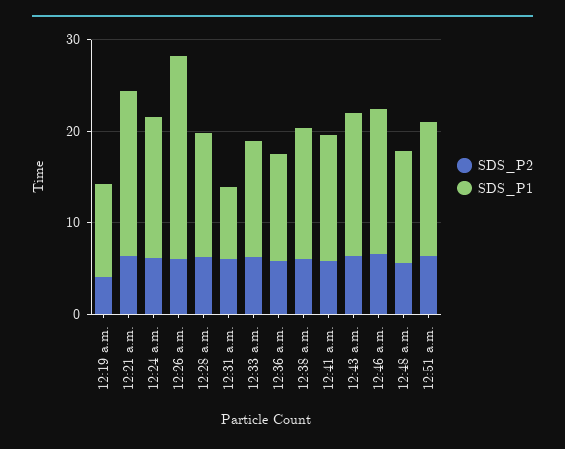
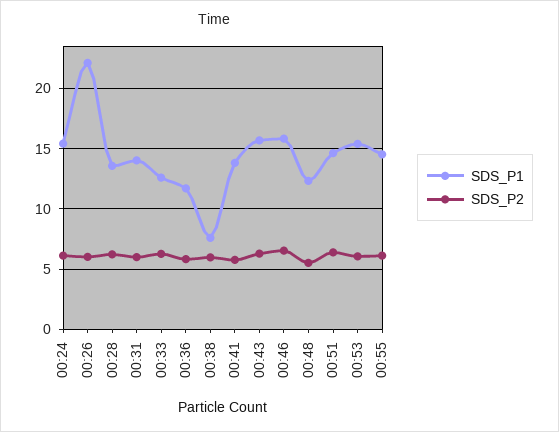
SDS_P2, 12:19 a.m.: 4 -> none
SDS_P1, 12:19 a.m.: 10 -> none
SDS_P2, 12:21 a.m.: 6 -> none
SDS_P1, 12:21 a.m.: 18 -> none
SDS_P1, 12:31 a.m.: 8 -> 14
SDS_P1, 12:38 a.m.: 14 -> 7.5
SDS_P1, 00:53: none -> 15.5
SDS_P2, 00:53: none -> 6
SDS_P1, 00:55: none -> 14.5
SDS_P2, 00:55: none -> 6

